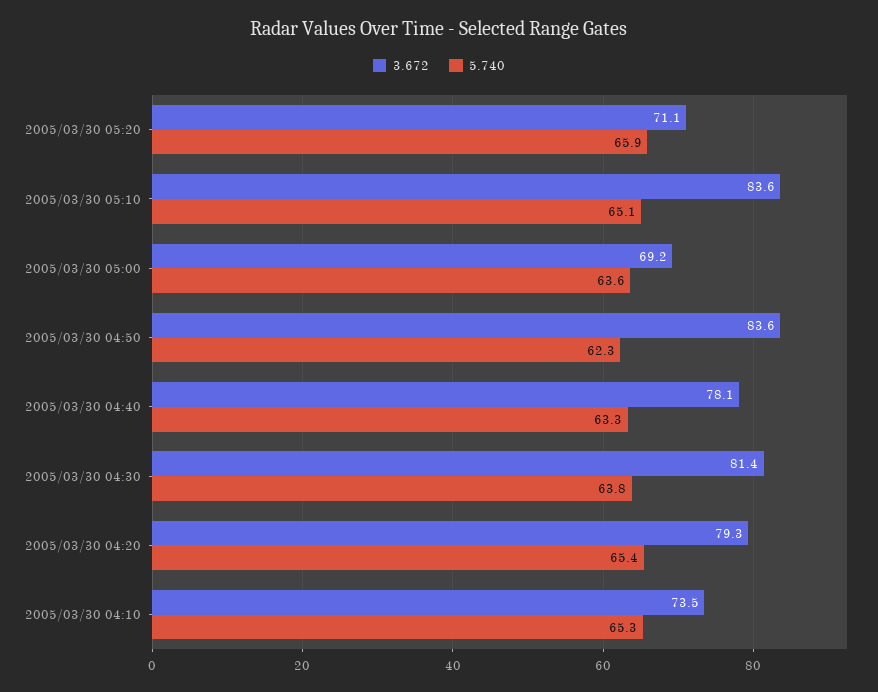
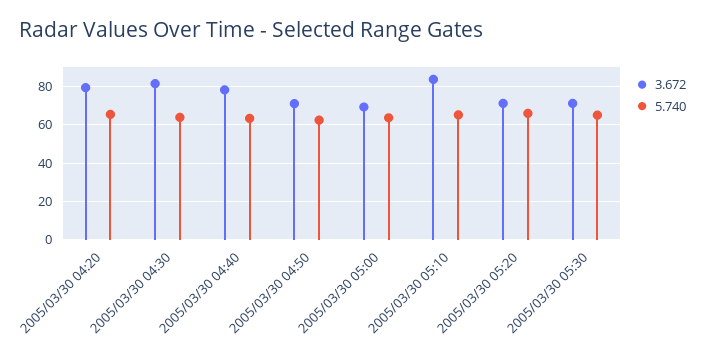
3.672, 2005/03/30 04:50: 83.6 -> 70
3.672, 2005/03/30 04:10: 73.5 -> none
5.740, 2005/03/30 04:10: 65.3 -> none
3.672, 2005/03/30 05:30: none -> 70
5.740, 2005/03/30 05:30: none -> 65

